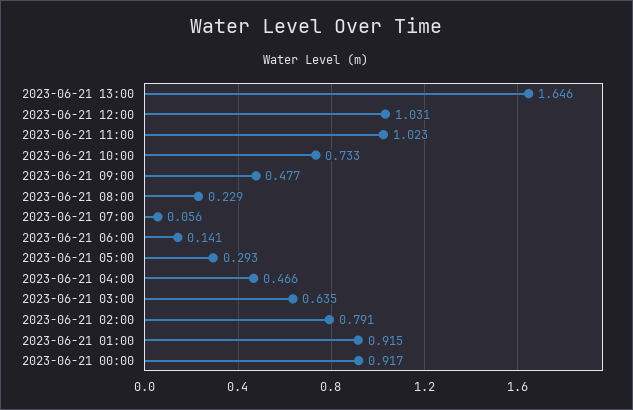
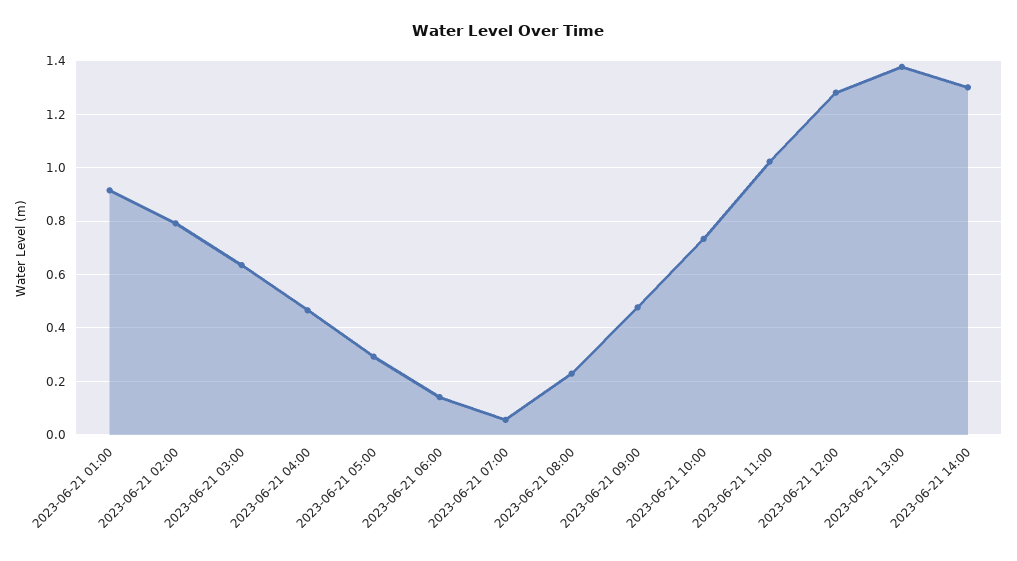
2023-06-21 13:00: 1.646 -> 1.375
2023-06-21 12:00: 1.031 -> 1.275
2023-06-21 00:00: 0.917 -> none
2023-06-21 14:00: none -> 1.3

